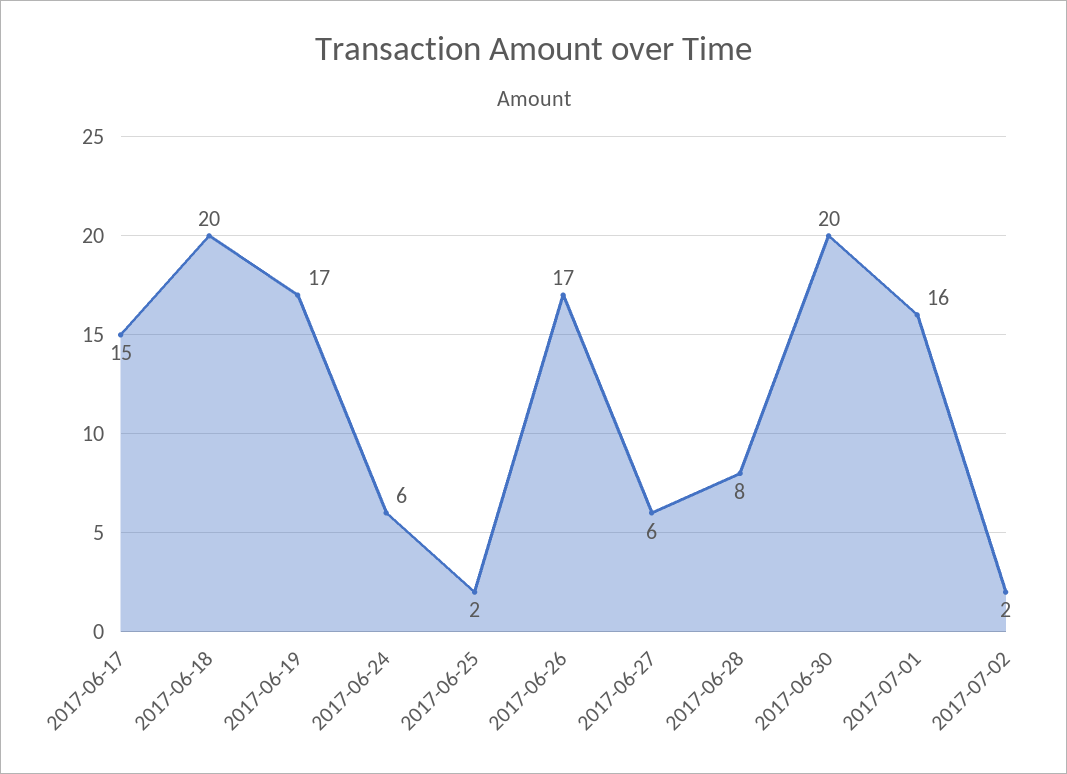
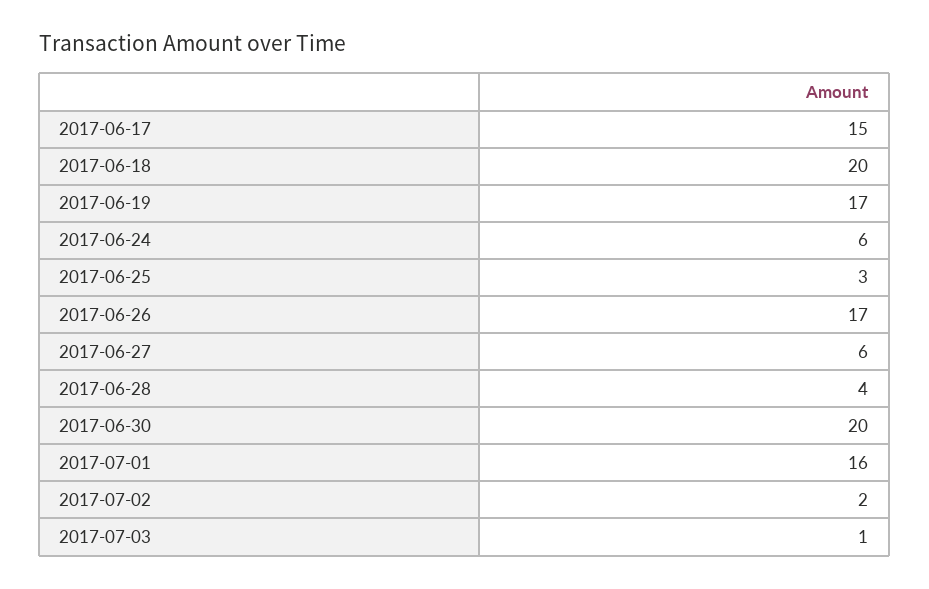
2017-06-25: 2 -> 3
2017-06-28: 8 -> 4
2017-07-03: none -> 1

